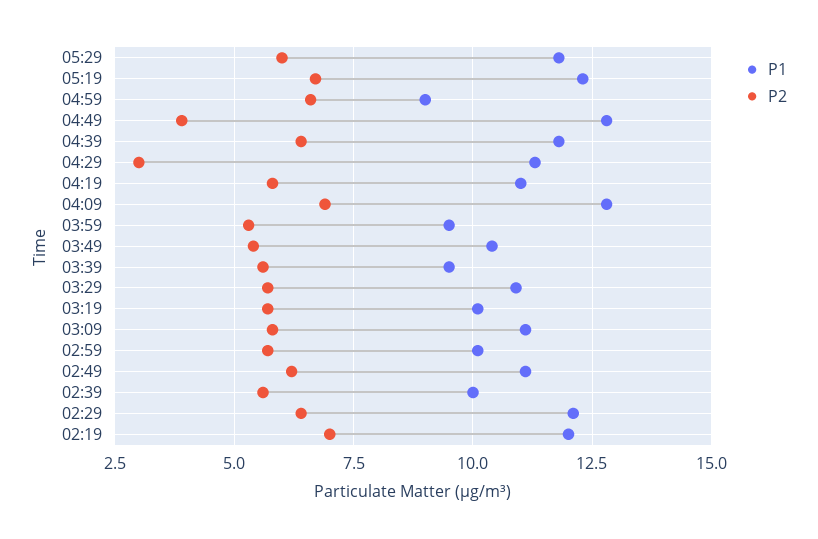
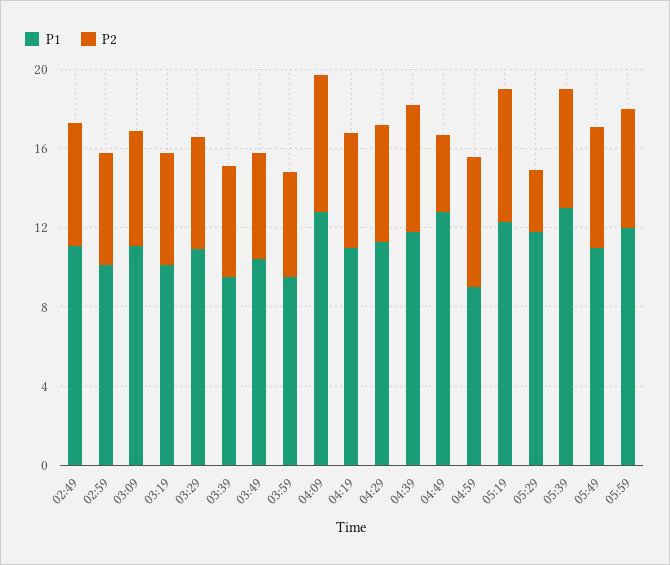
P2, 05:29: 6 -> 3
P2, 04:29: 3 -> 6
P1, 02:39: 10 -> none
P2, 02:39: 5.5 -> none
P1, 02:29: 12 -> none
P2, 02:29: 6.5 -> none
P1, 02:19: 12 -> none
P2, 02:19: 7 -> none
P1, 05:39: none -> 13
P2, 05:39: none -> 6
P1, 05:49: none -> 11
P2, 05:49: none -> 6
P1, 05:59: none -> 12
P2, 05:59: none -> 6

